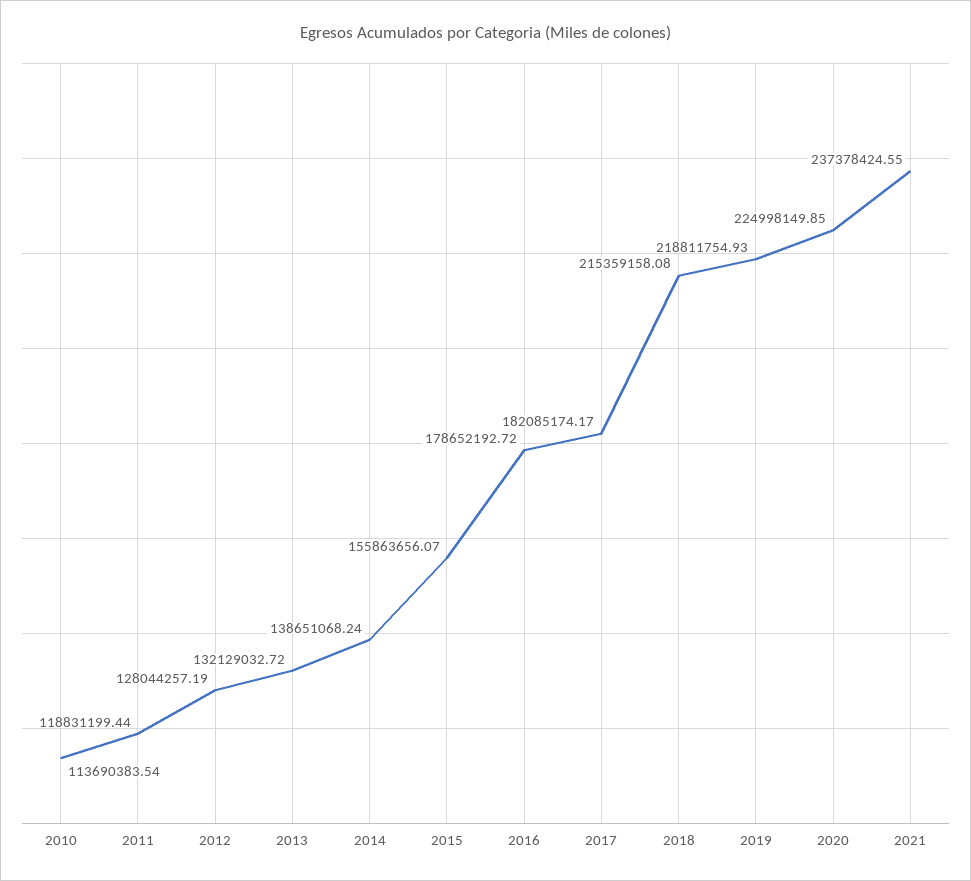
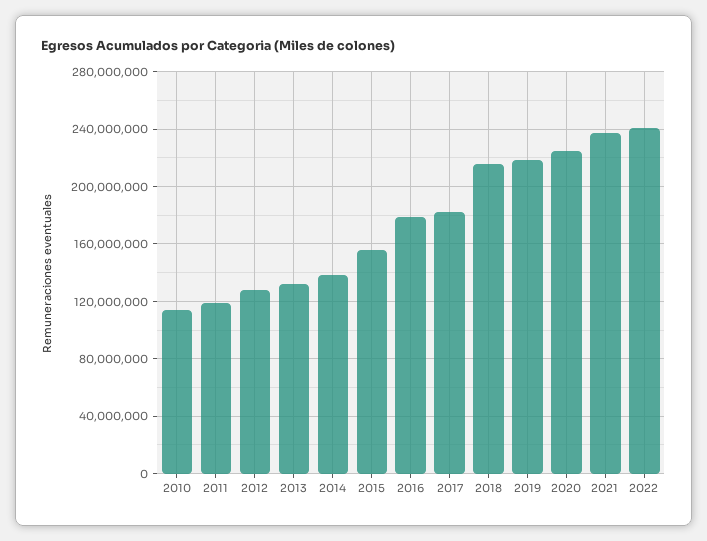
2022: none -> 240000000

